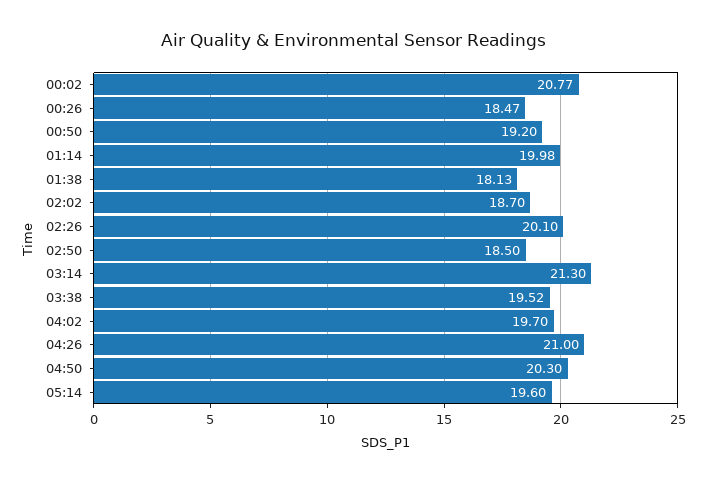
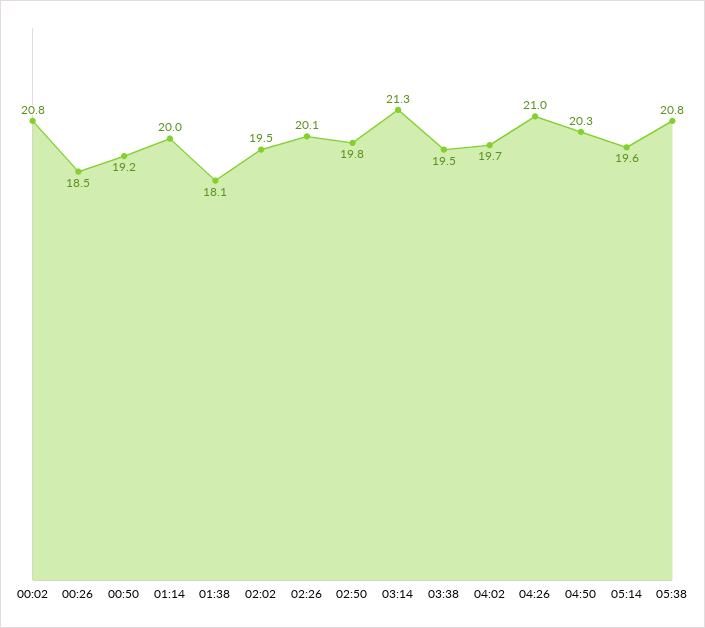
02:02: 18.7 -> 19.5
02:50: 18.5 -> 19.8
05:38: none -> 20.8

